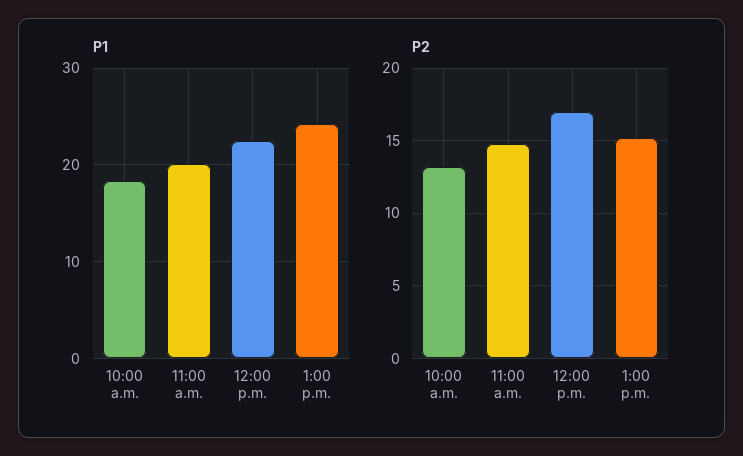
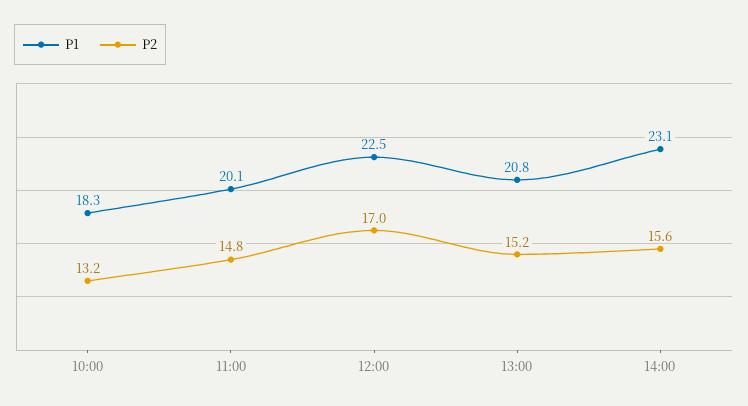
P1, 1:00 p.m.: 24 -> 20.8
P1, 14:00: none -> 23.1
P2, 14:00: none -> 15.6

